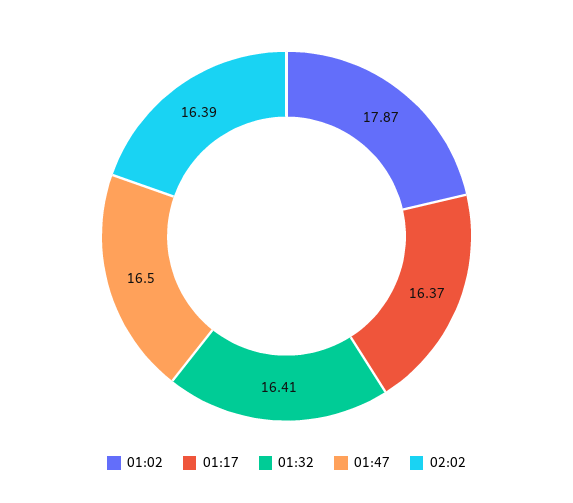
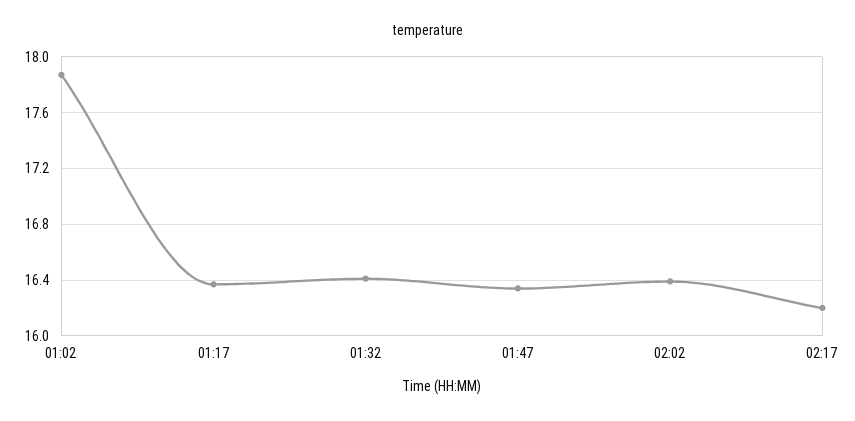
01:47: 16.5 -> 16.35
02:17: none -> 16.2

